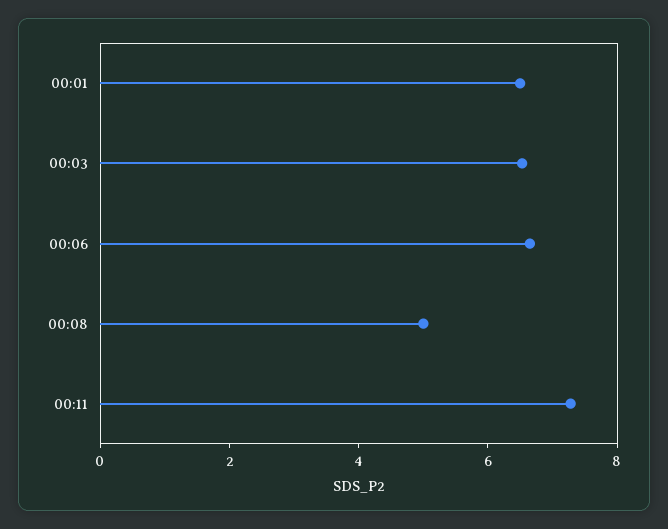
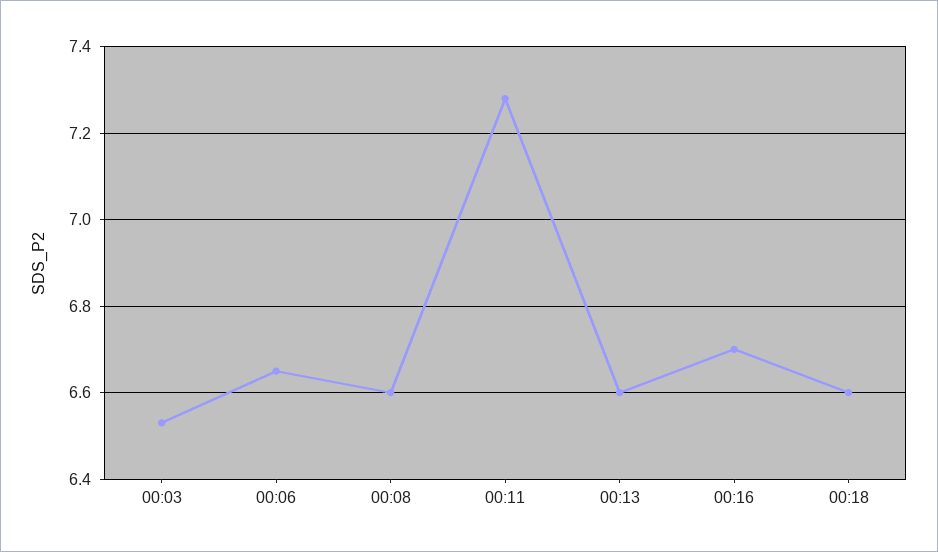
00:01: 6.5 -> none
00:08: 5 -> 6.6
00:13: none -> 6.6
00:16: none -> 6.7
00:18: none -> 6.6

